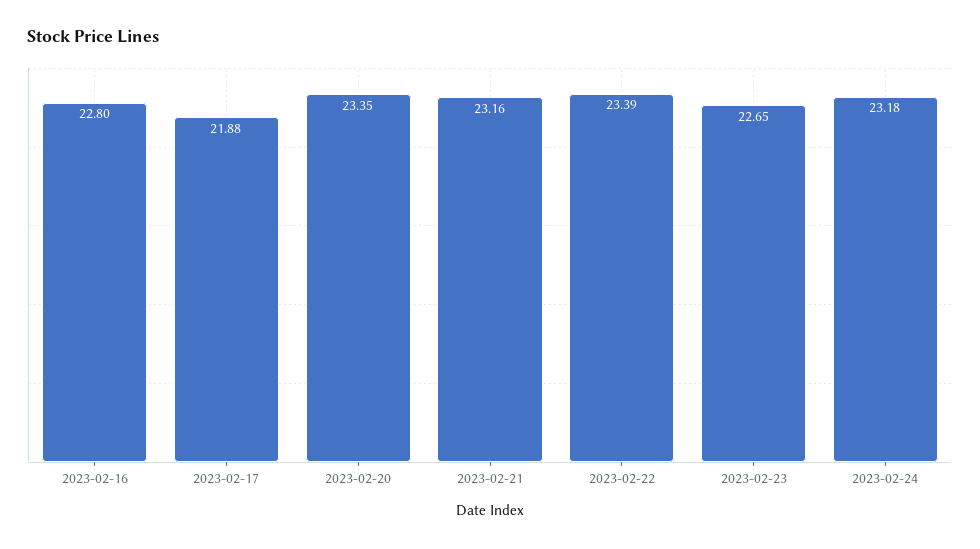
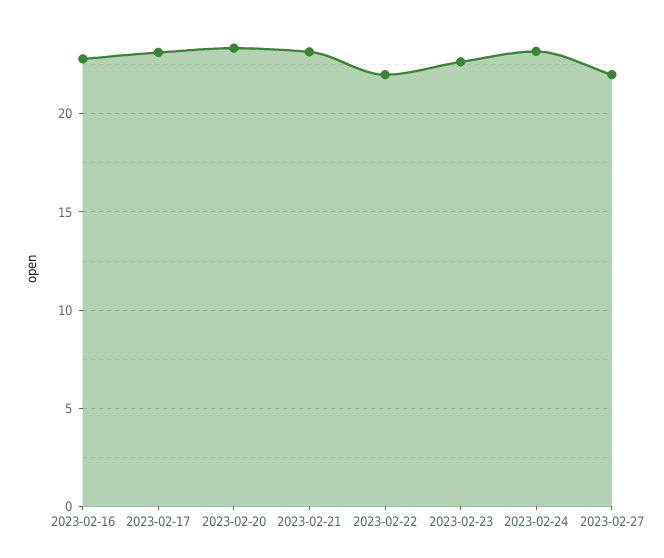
2023-02-17: 21.88 -> 23
2023-02-22: 23.39 -> 22
2023-02-27: none -> 22

